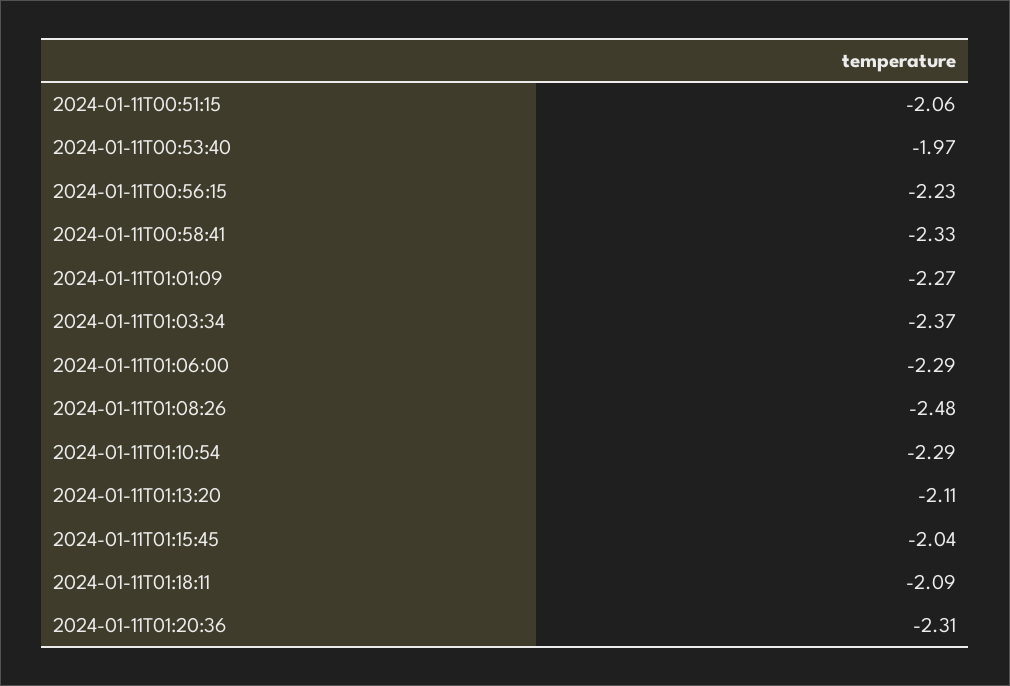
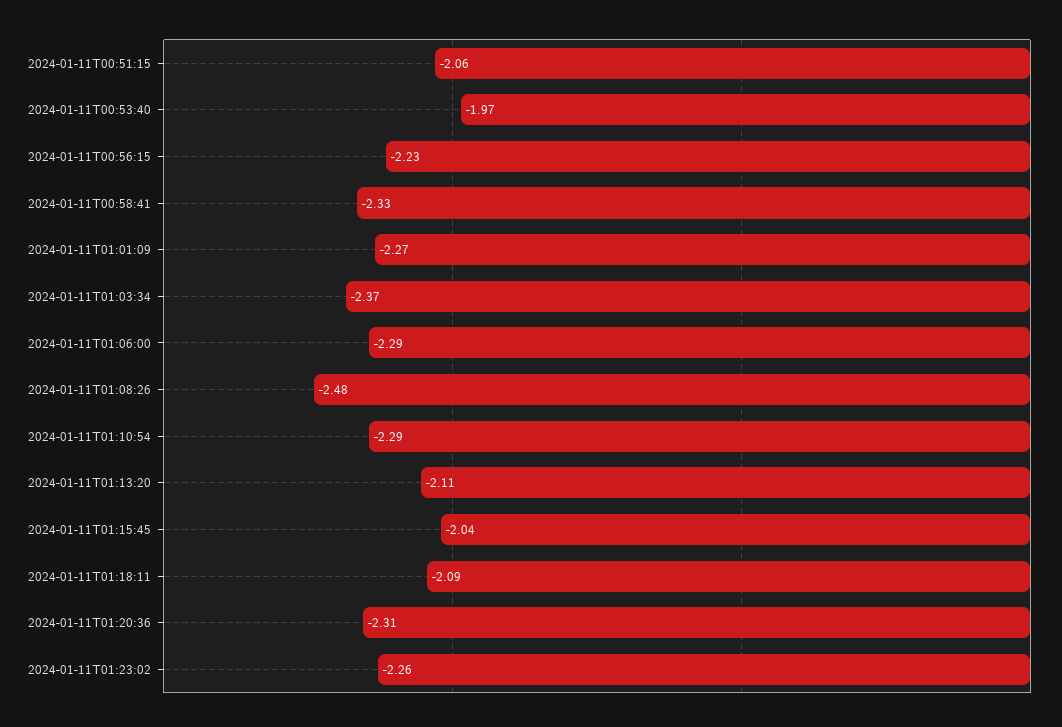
2024-01-11T01:23:02: none -> -2.26

